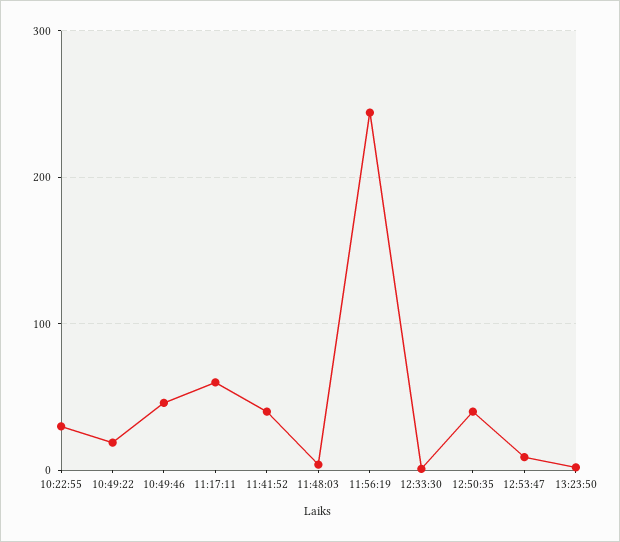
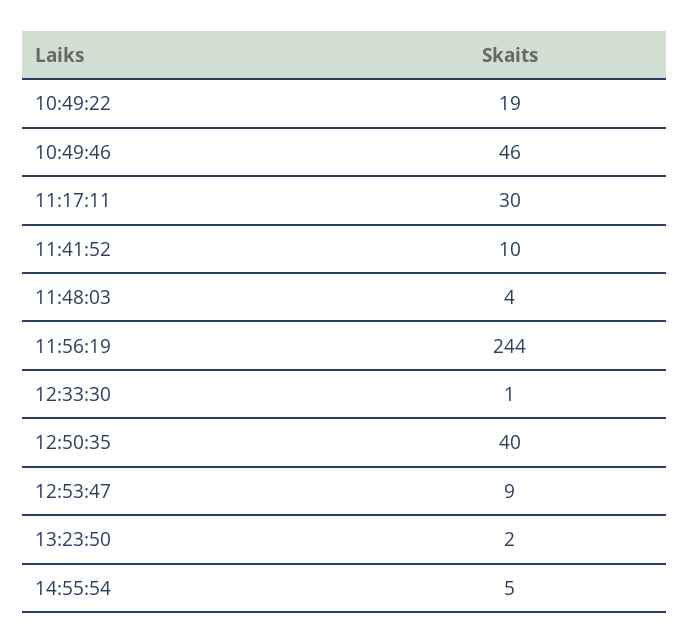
10:22:55: 30 -> none
11:17:11: 60 -> 30
11:41:52: 40 -> 10
14:55:54: none -> 5

